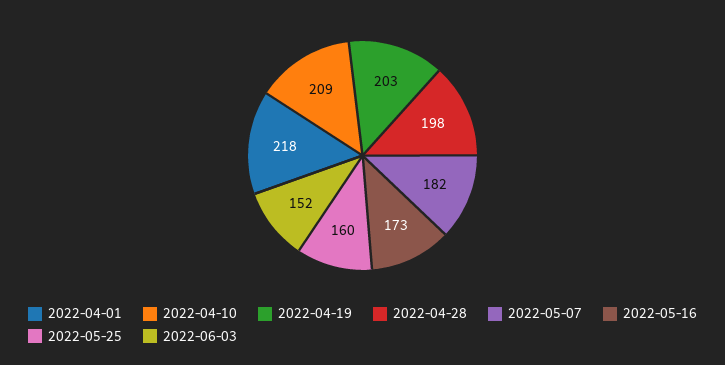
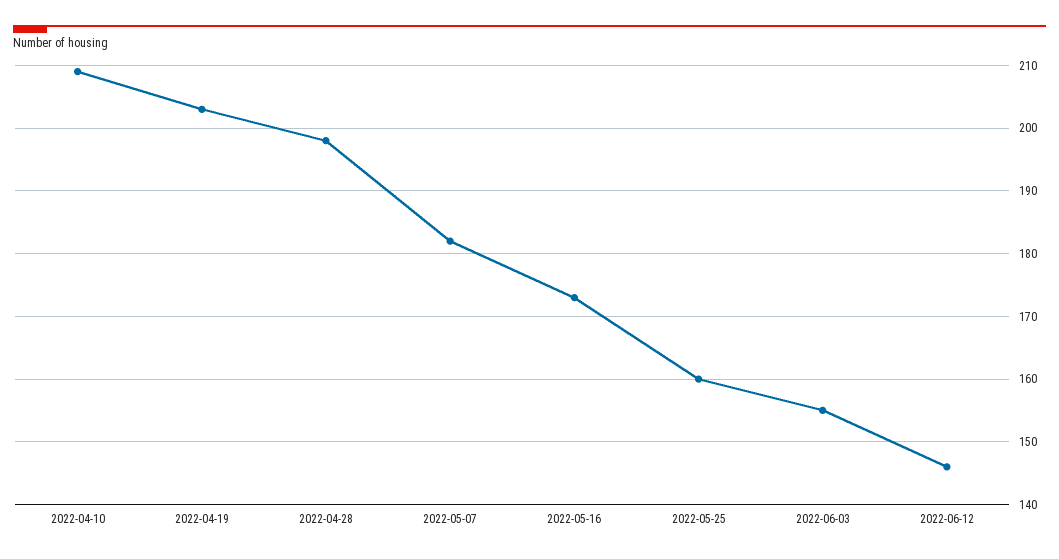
2022-04-01: 218 -> none
2022-06-03: 152 -> 155
2022-06-12: none -> 146

